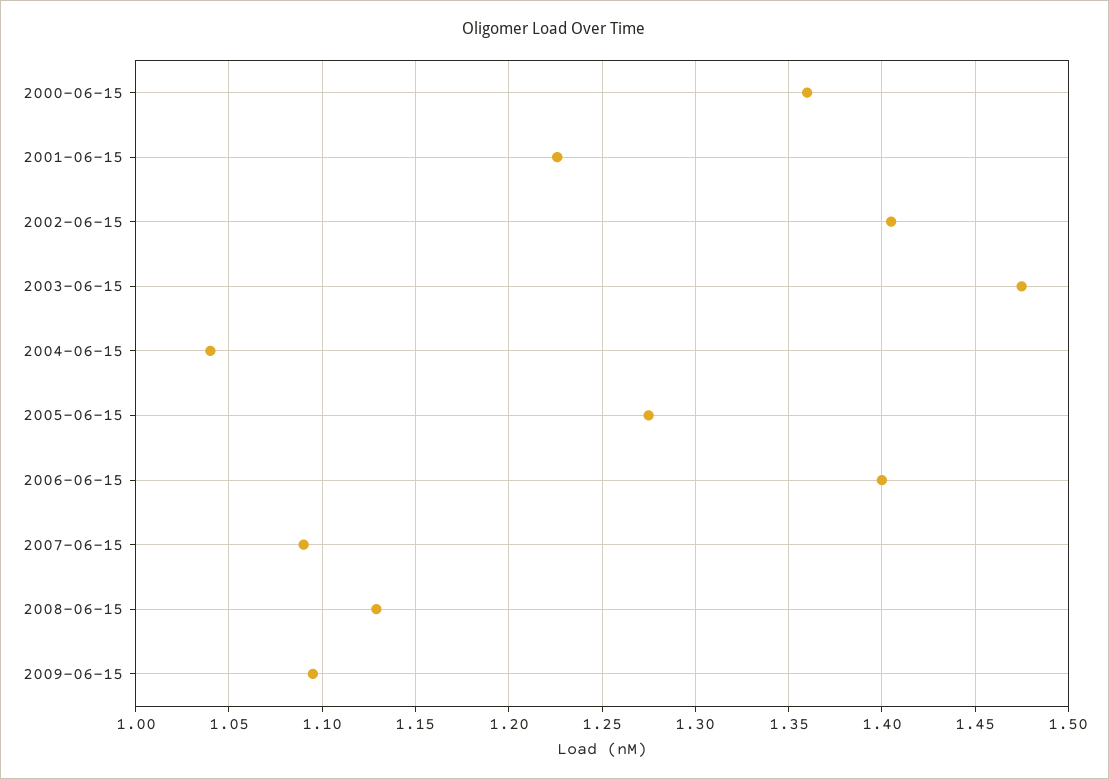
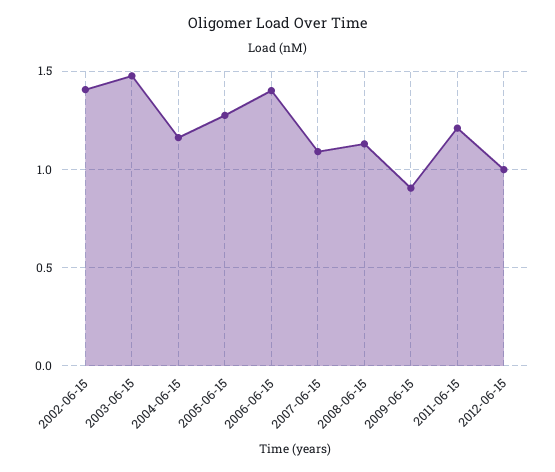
2000-06-15: 1.36 -> none
2001-06-15: 1.225 -> none
2004-06-15: 1.04 -> 1.15
2009-06-15: 1.095 -> 0.9
2011-06-15: none -> 1.2
2012-06-15: none -> 1

